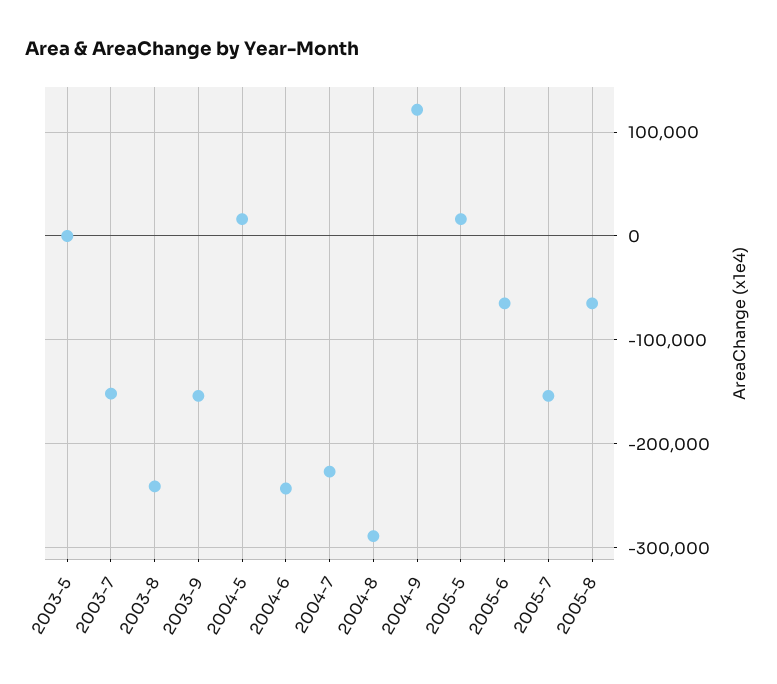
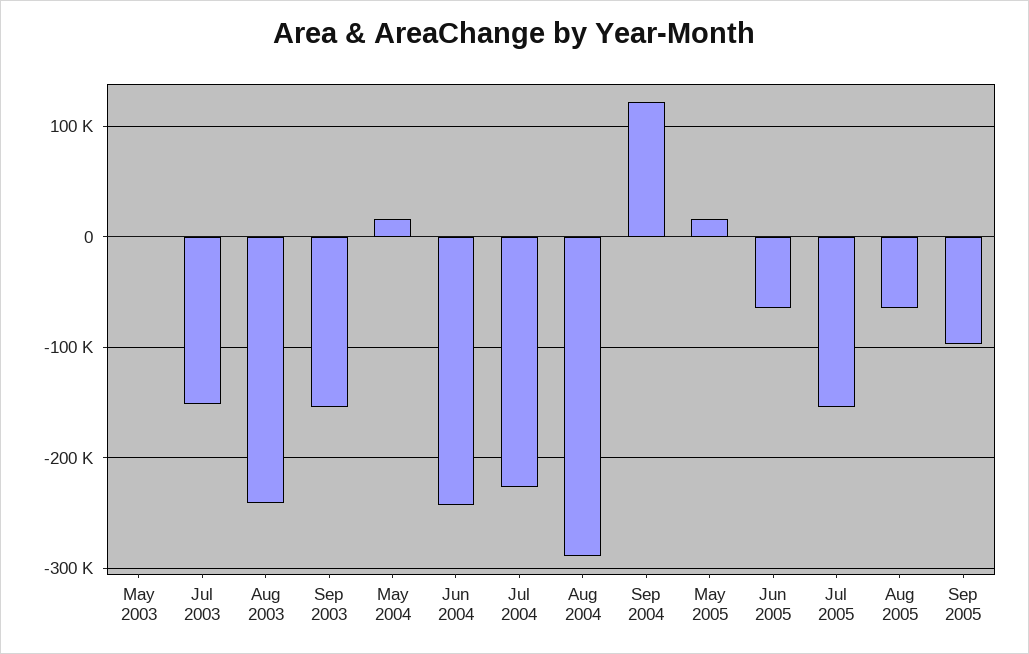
Sep 2005: none -> -100000

